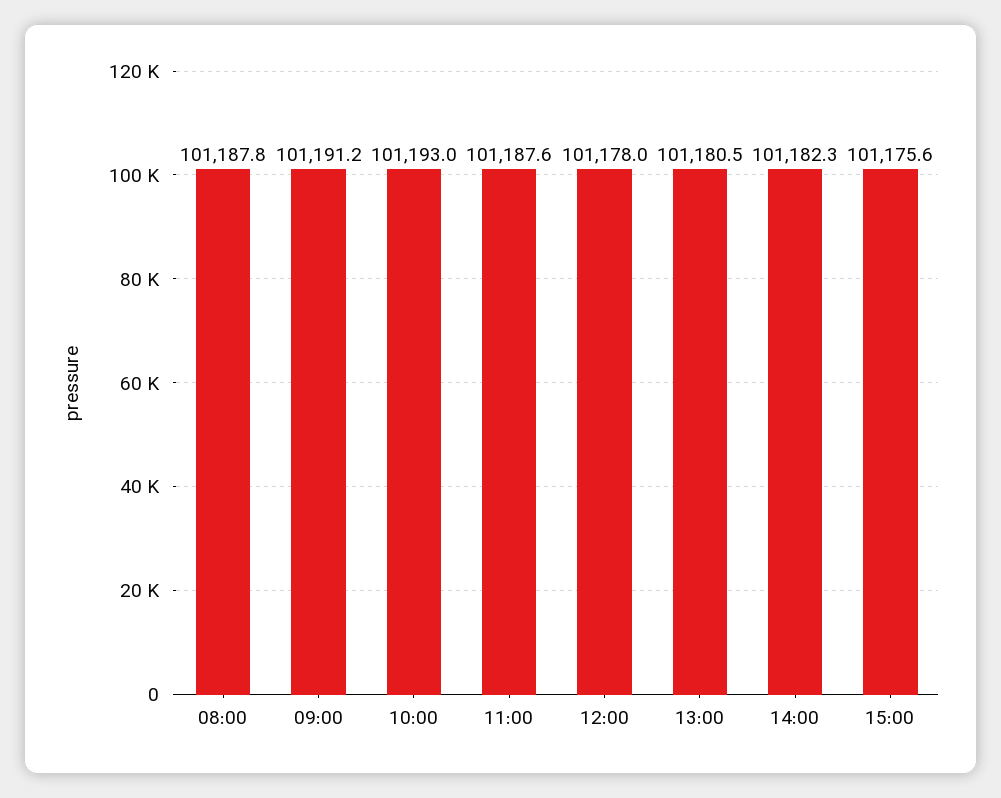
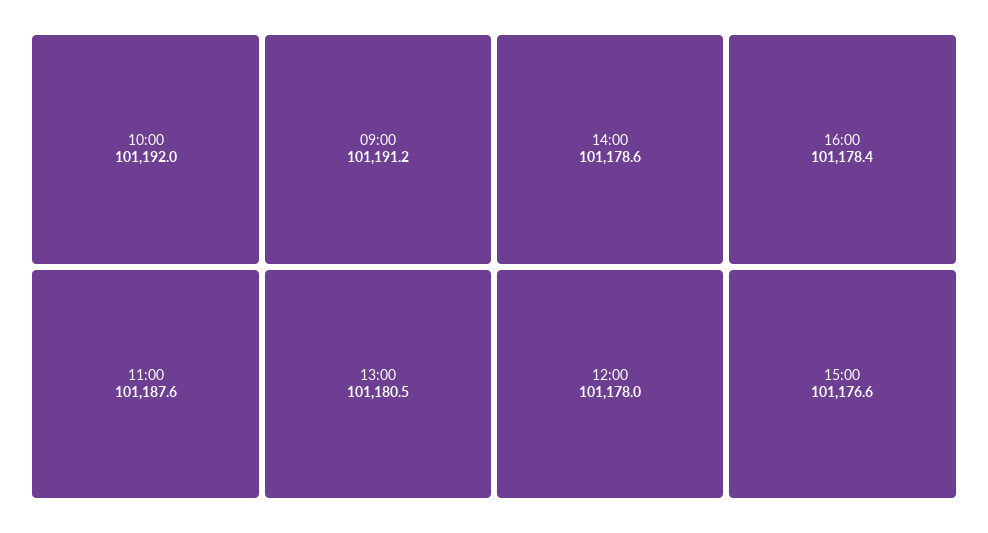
08:00: 101187.8 -> none
10:00: 101193 -> 101192
14:00: 101182.3 -> 101178.6
15:00: 101175.6 -> 101176.6
16:00: none -> 101178.4

